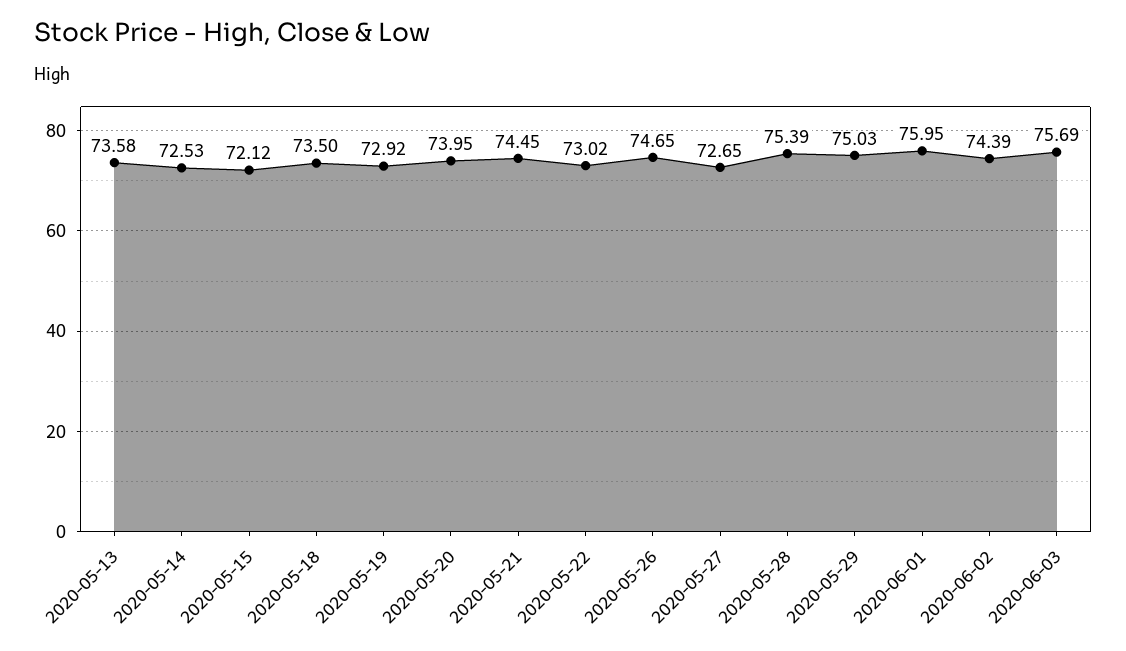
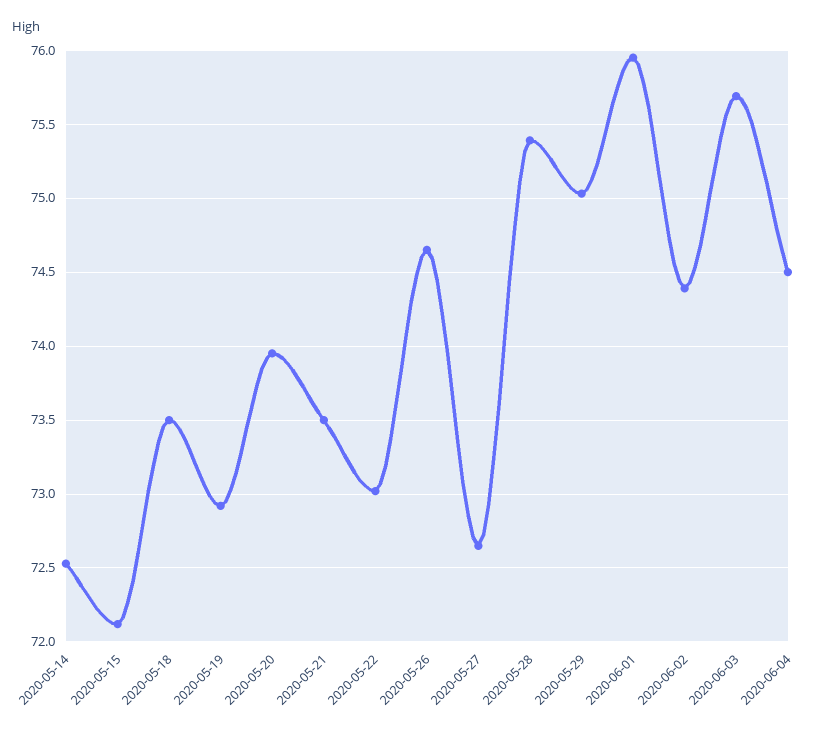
2020-05-13: 73.58 -> none
2020-05-21: 74.45 -> 73.5
2020-06-04: none -> 74.5

